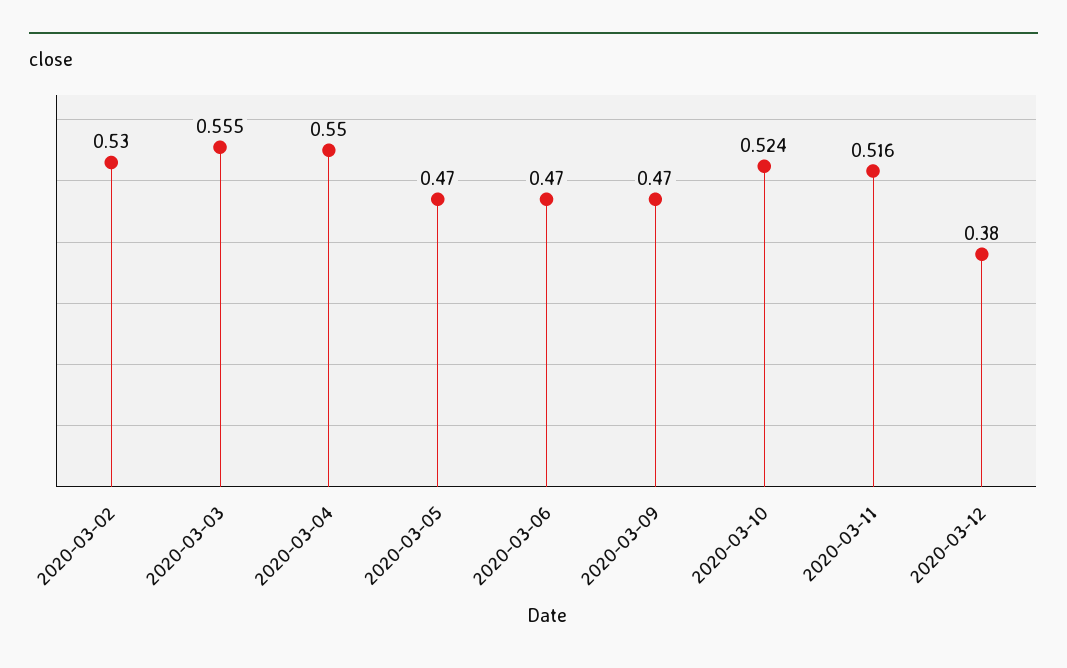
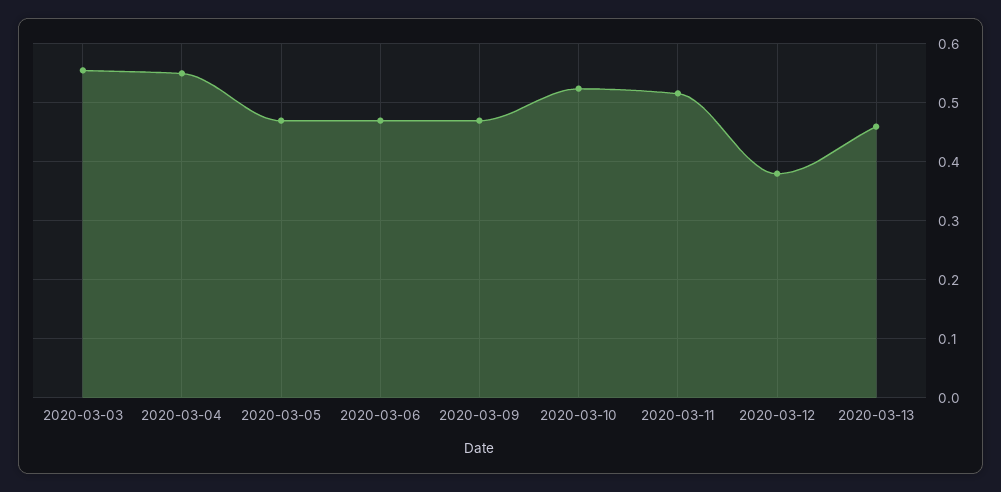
2020-03-02: 0.53 -> none
2020-03-13: none -> 0.46

